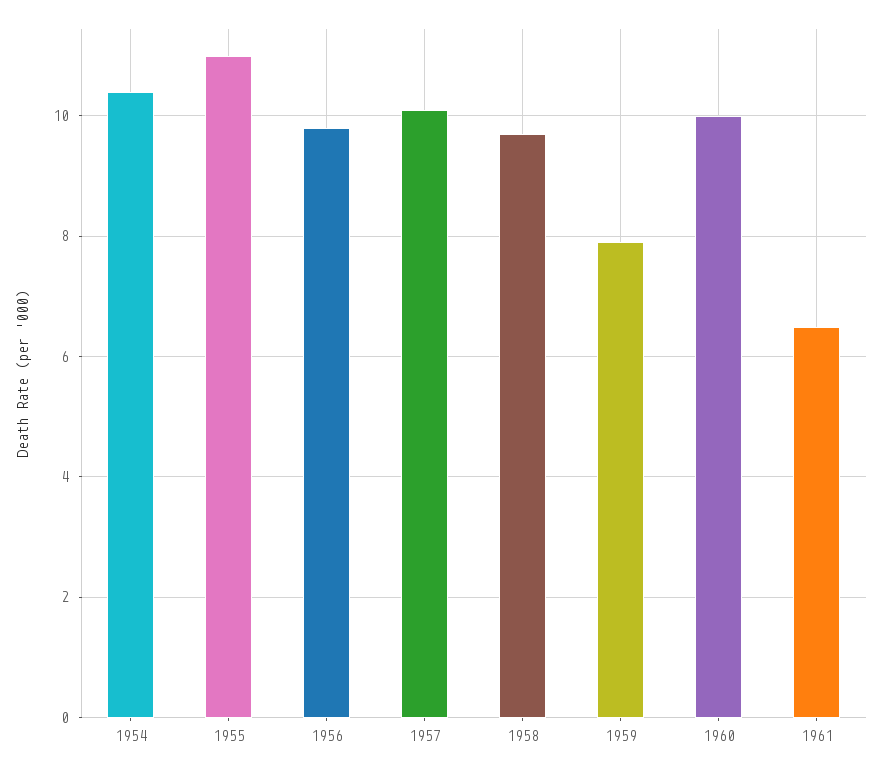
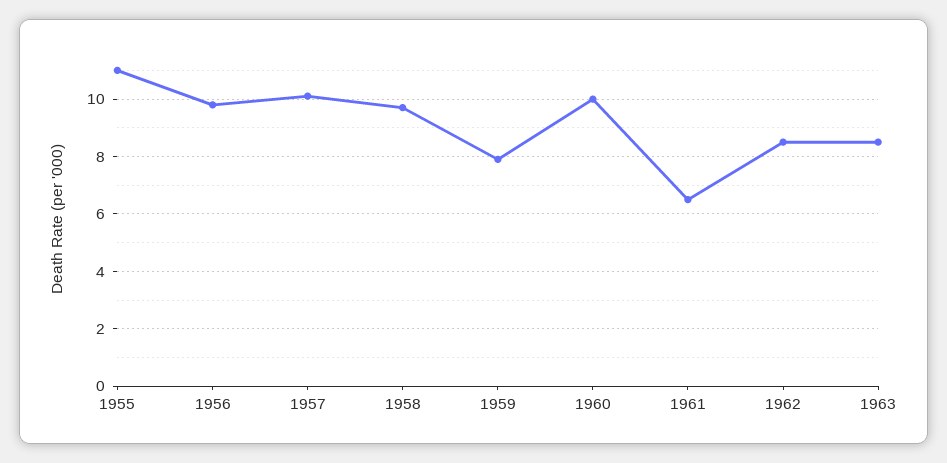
1954: 10.5 -> none
1962: none -> 8.5
1963: none -> 8.5

